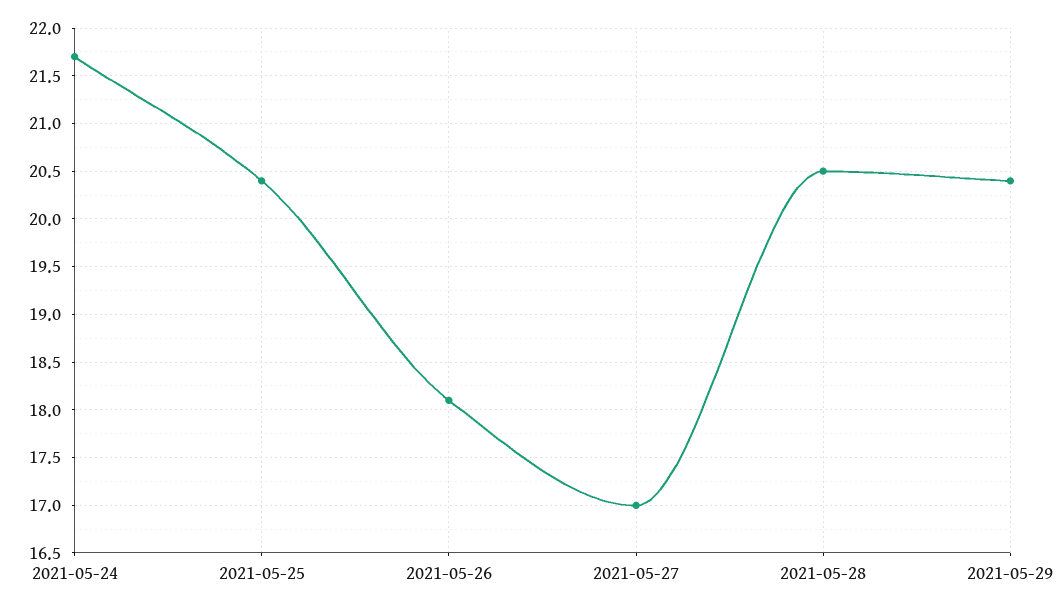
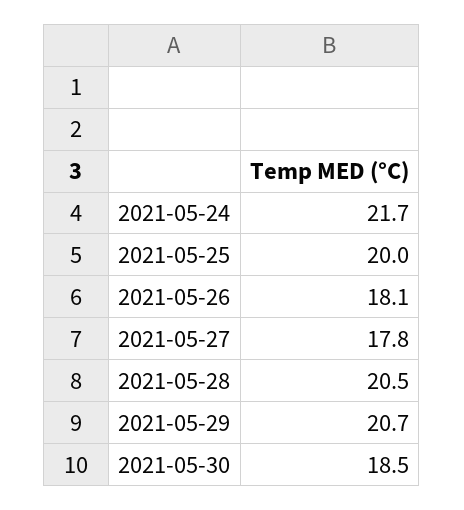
2021-05-25: 20.4 -> 20
2021-05-27: 17 -> 17.8
2021-05-29: 20.4 -> 20.7
2021-05-30: none -> 18.5

